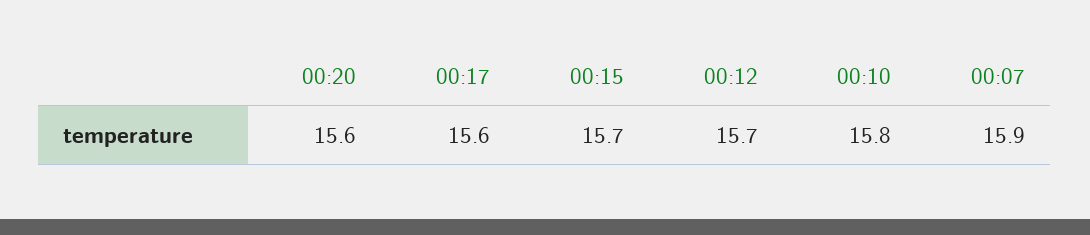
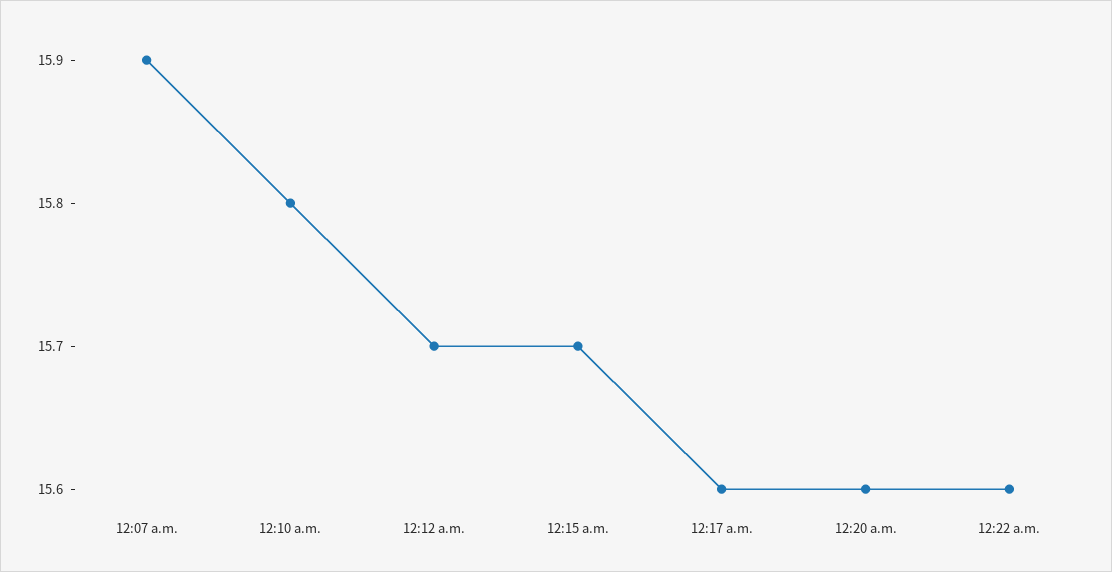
12:22 a.m.: none -> 15.6

